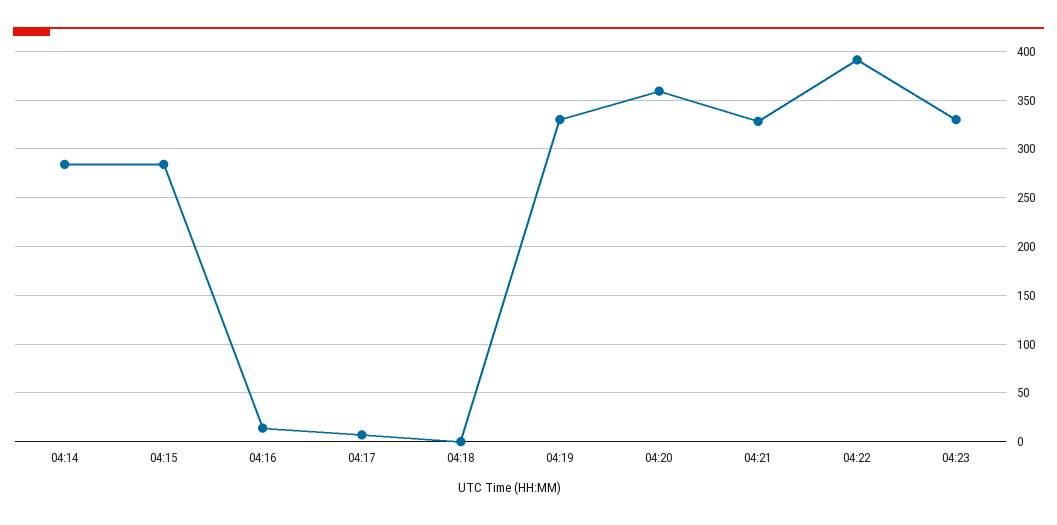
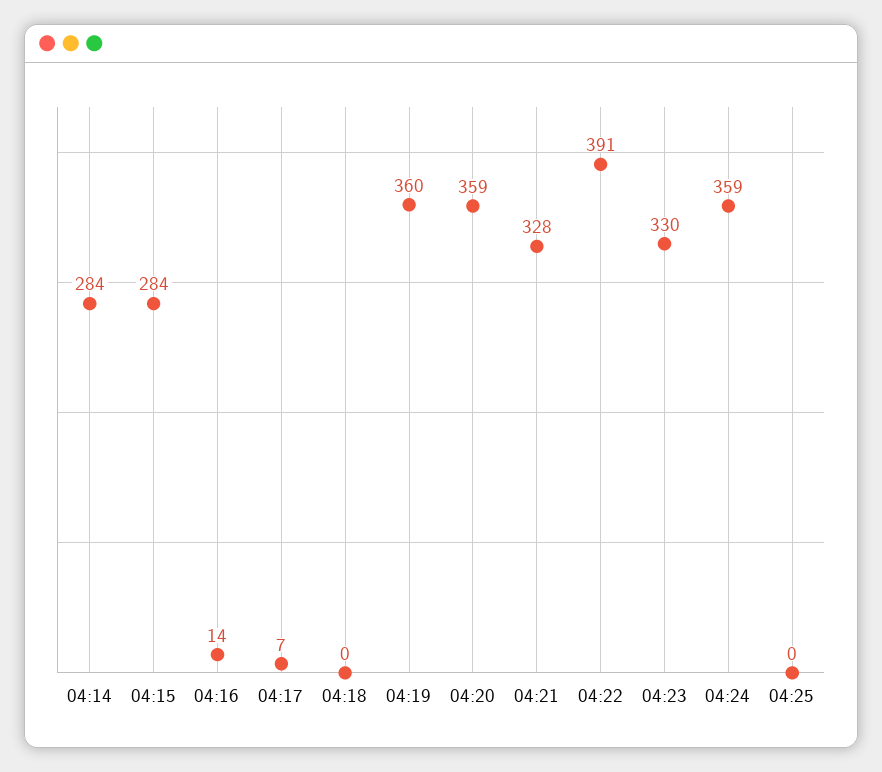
04:19: 330 -> 360
04:24: none -> 359
04:25: none -> 0

